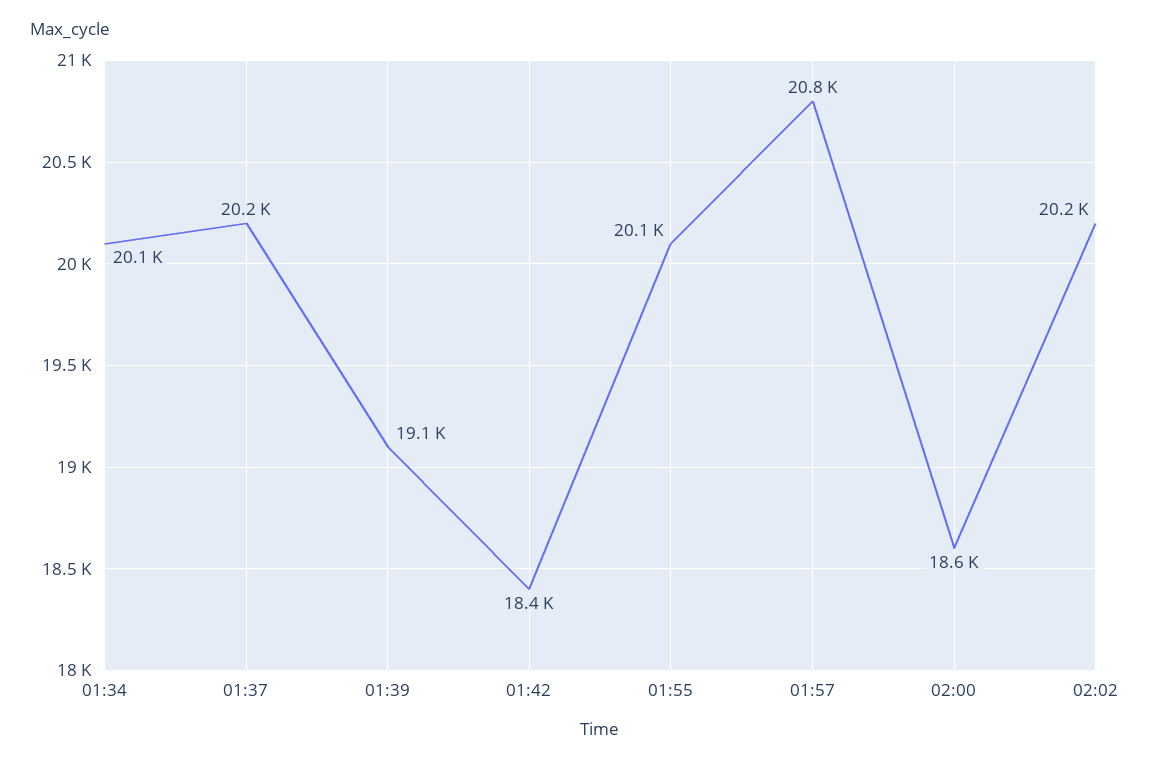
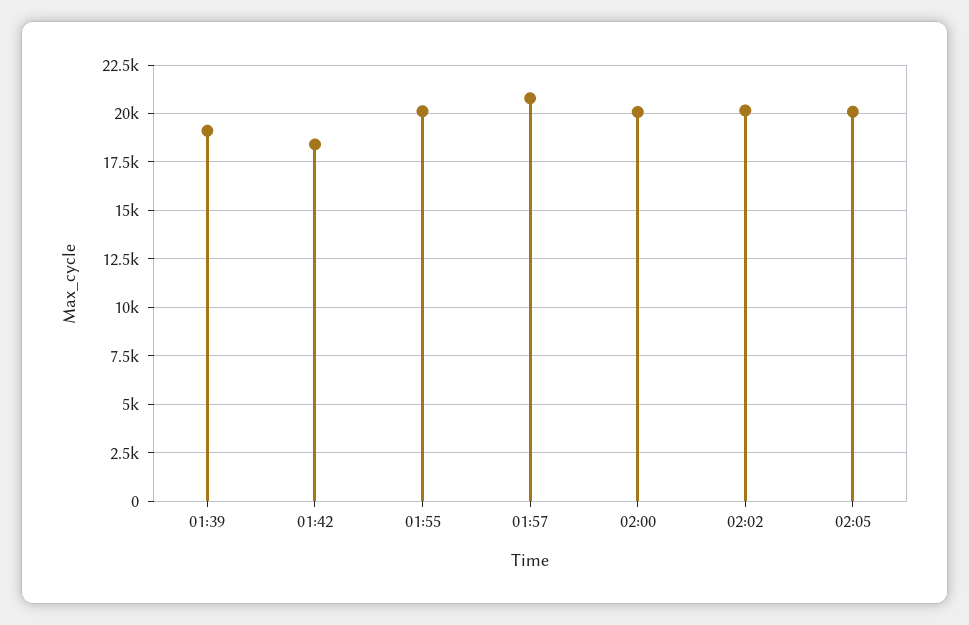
01:34: 20100 -> none
01:37: 20200 -> none
02:00: 18600 -> 20000
02:05: none -> 20000

